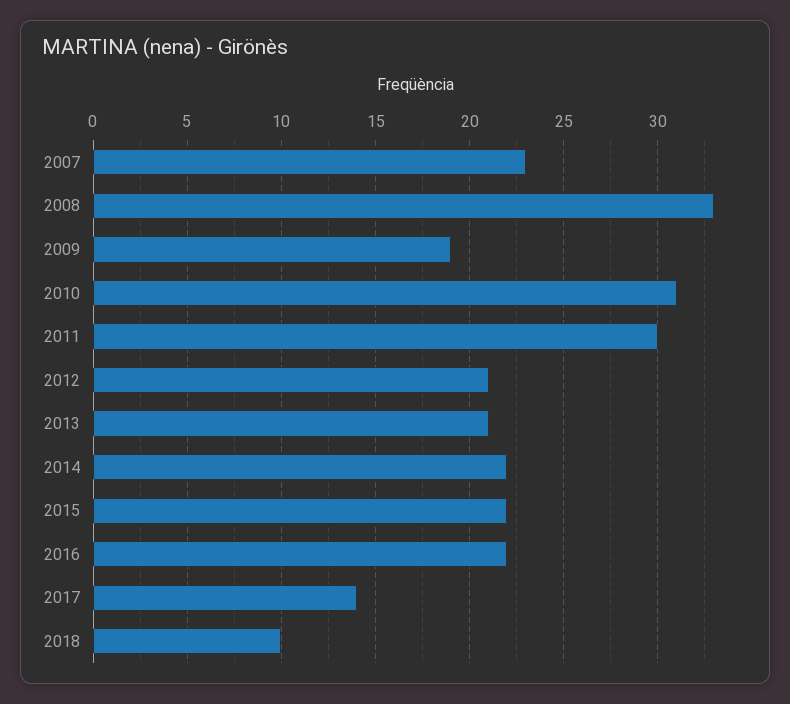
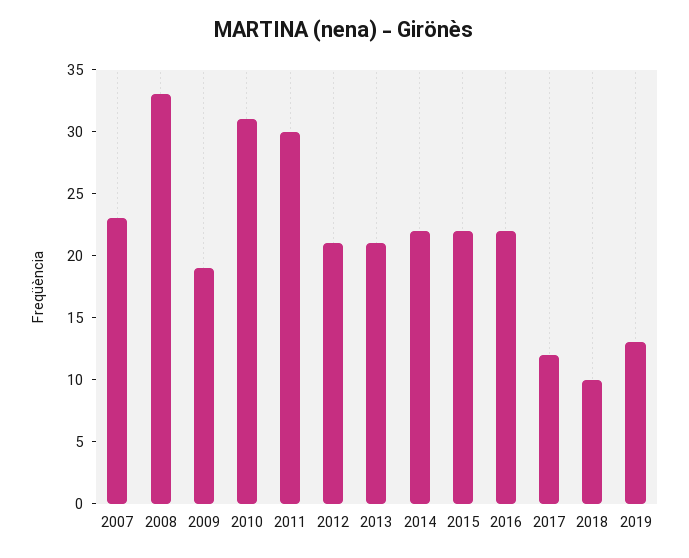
2017: 14 -> 12
2019: none -> 13

